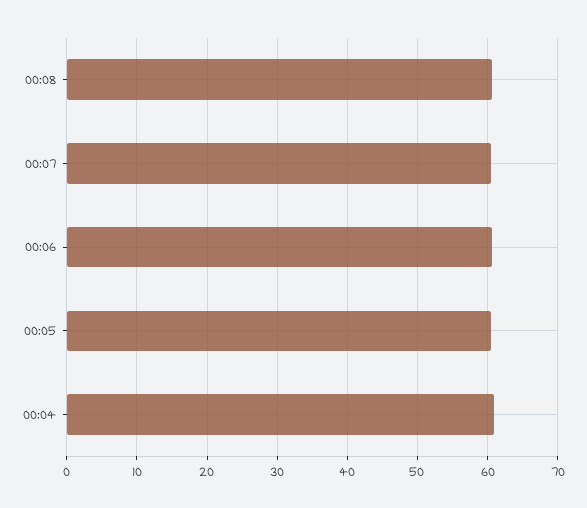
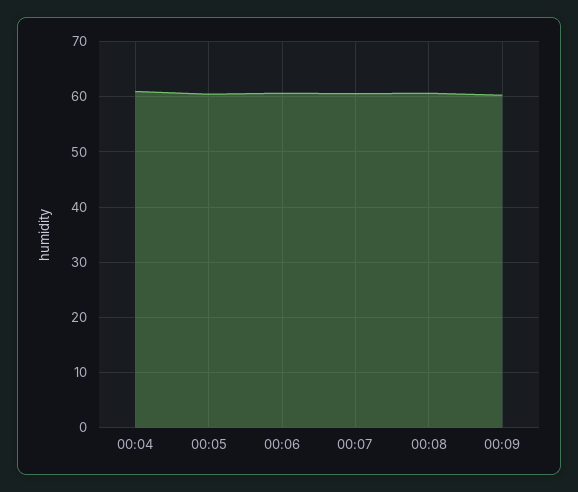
00:09: none -> 60

